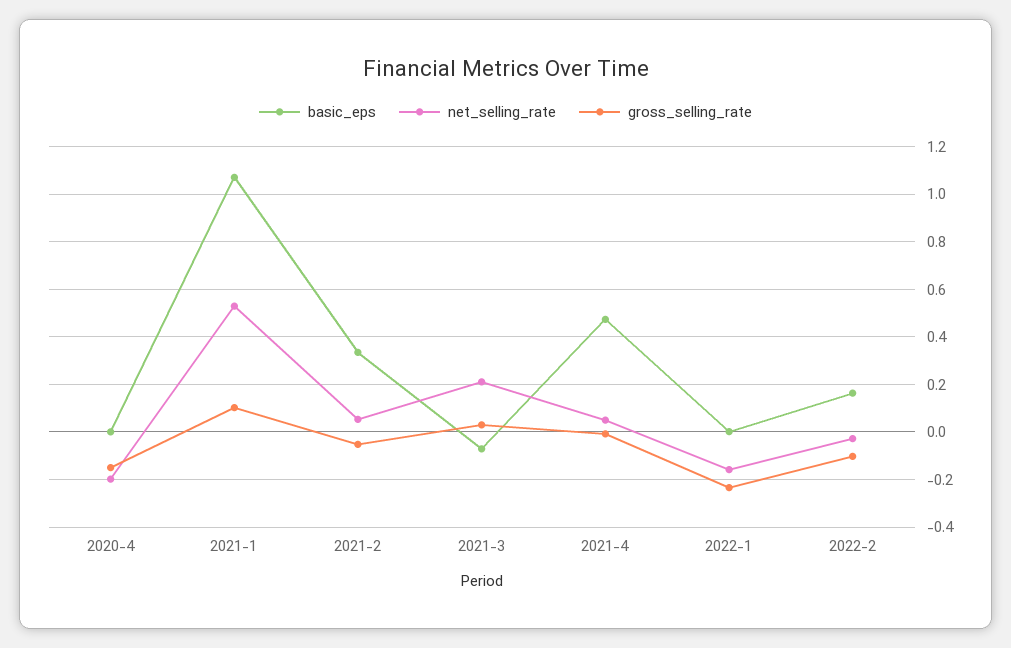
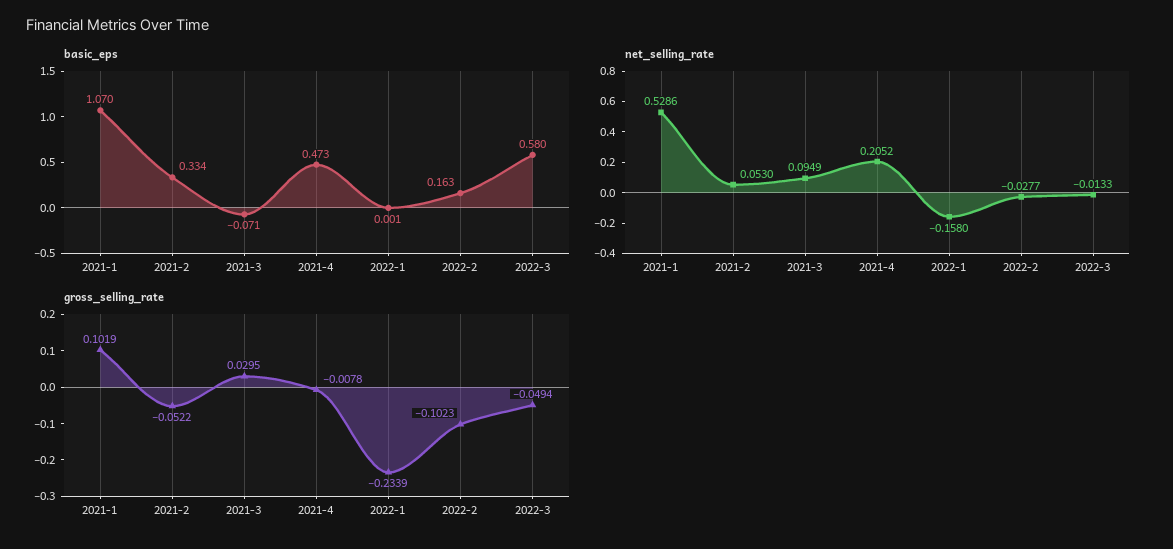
basic_eps, 2020-4: 0 -> none
net_selling_rate, 2020-4: -0.2 -> none
gross_selling_rate, 2020-4: -0.15 -> none
net_selling_rate, 2021-3: 0.2 -> 0.0949
net_selling_rate, 2021-4: 0.05 -> 0.2052
basic_eps, 2022-3: none -> 0.58
net_selling_rate, 2022-3: none -> -0.0133
gross_selling_rate, 2022-3: none -> -0.0494

